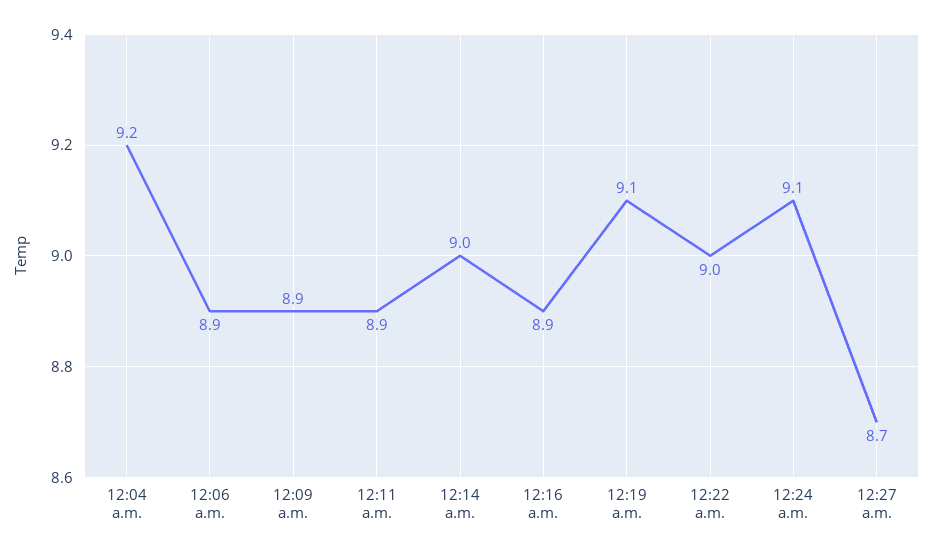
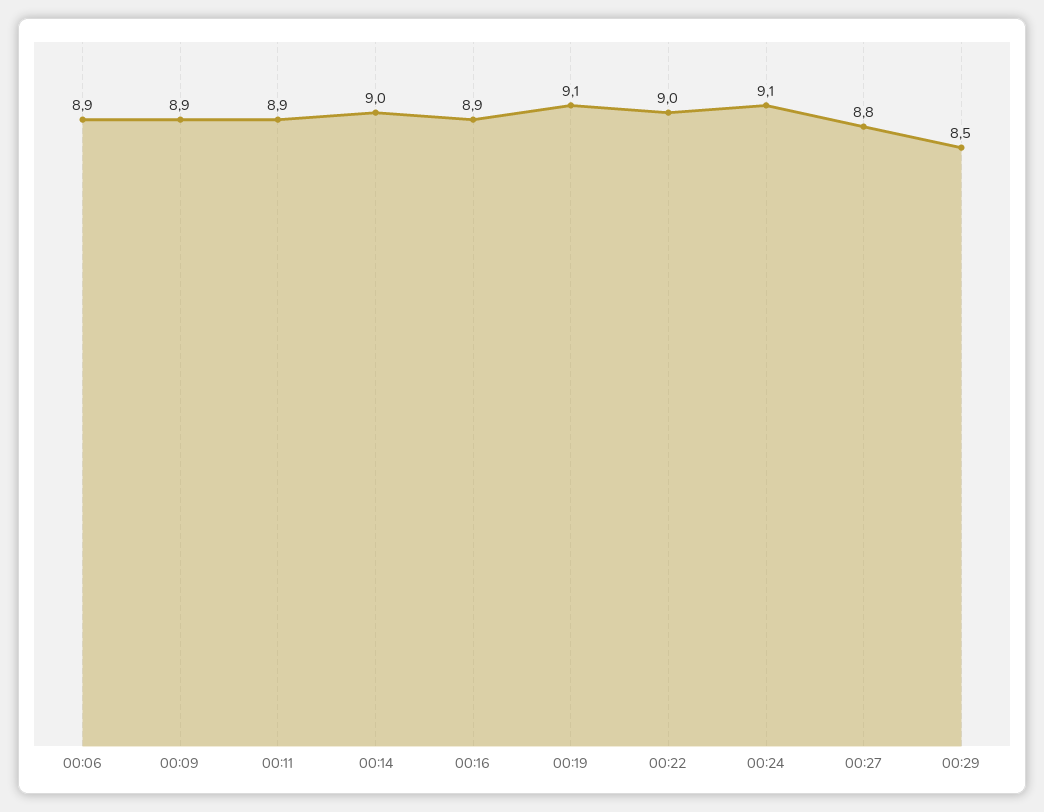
12:04 a.m.: 9.2 -> none
12:27 a.m.: 8.7 -> 8.8
00:29: none -> 8.5

